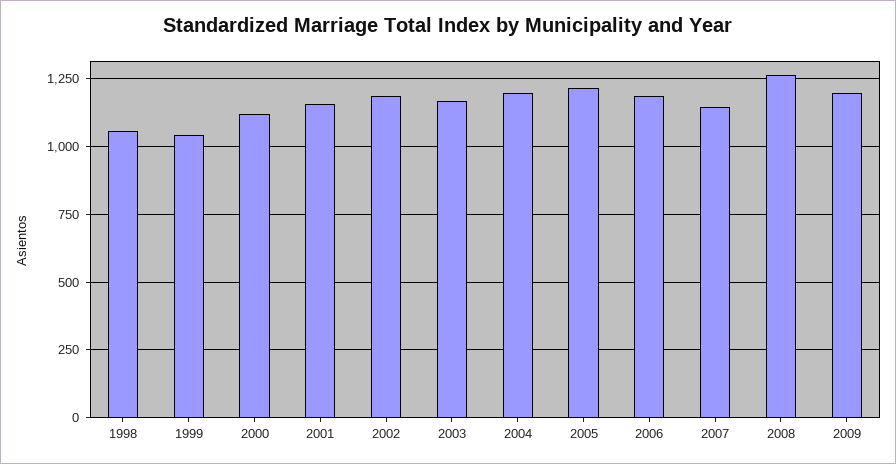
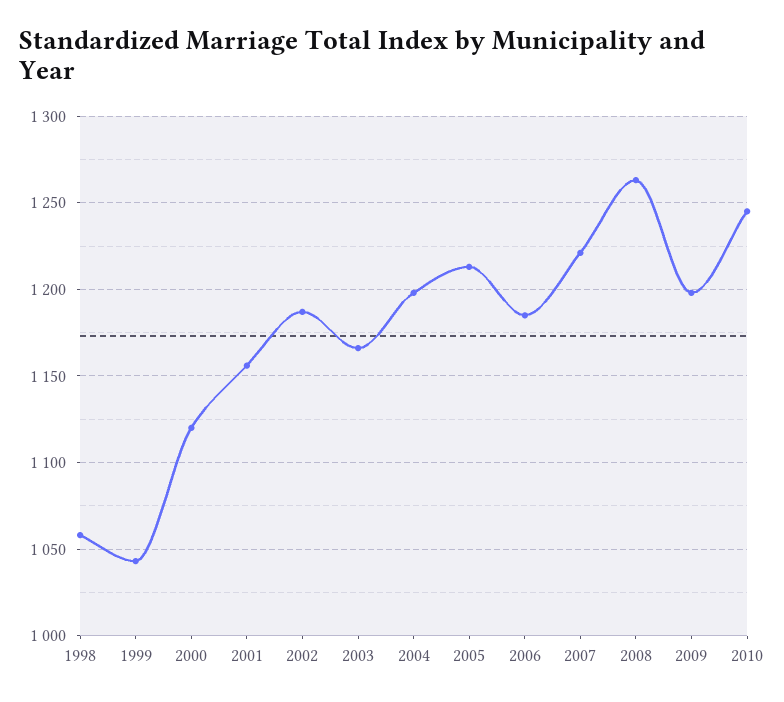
2007: 1150 -> 1220
2010: none -> 1245

